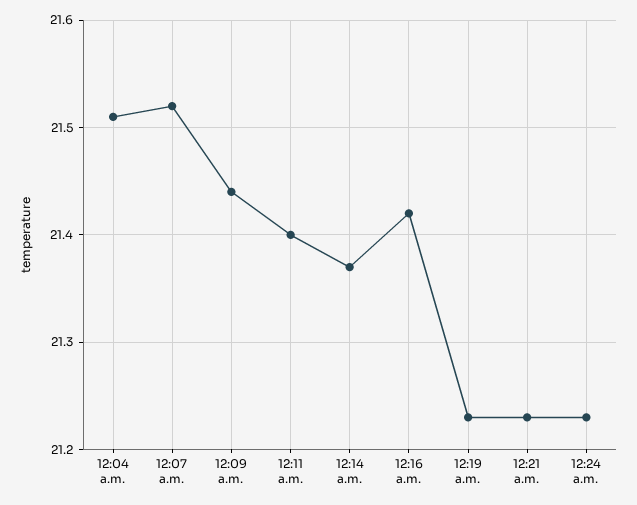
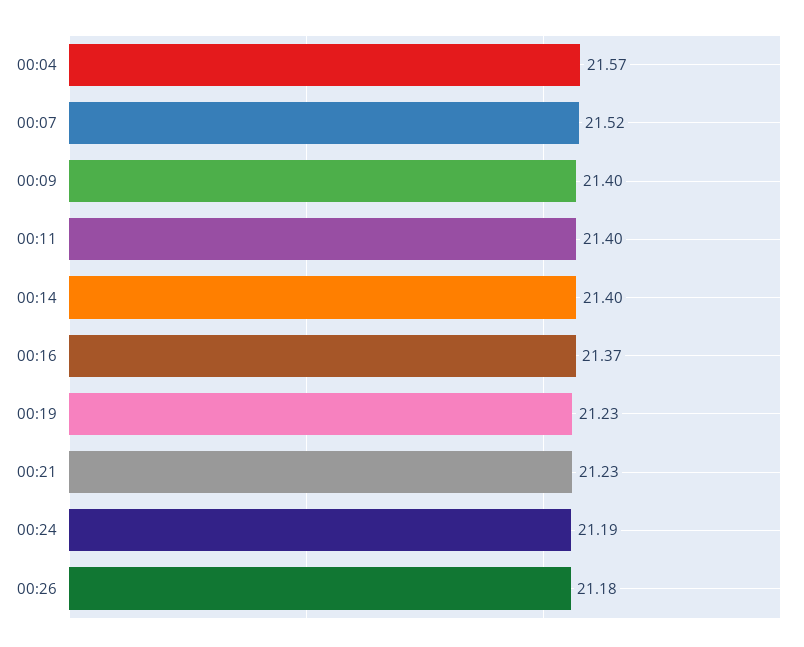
12:04 a.m.: 21.51 -> 21.57
12:09 a.m.: 21.44 -> 21.4
12:14 a.m.: 21.37 -> 21.4
12:16 a.m.: 21.42 -> 21.37
12:24 a.m.: 21.23 -> 21.19
00:26: none -> 21.18

